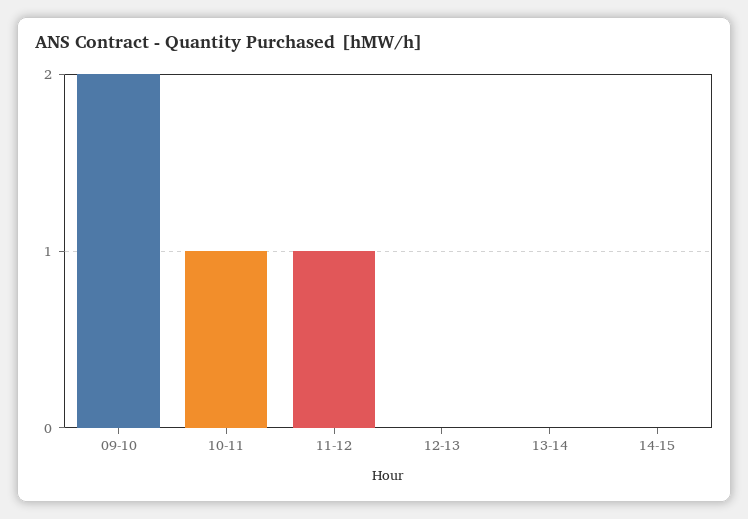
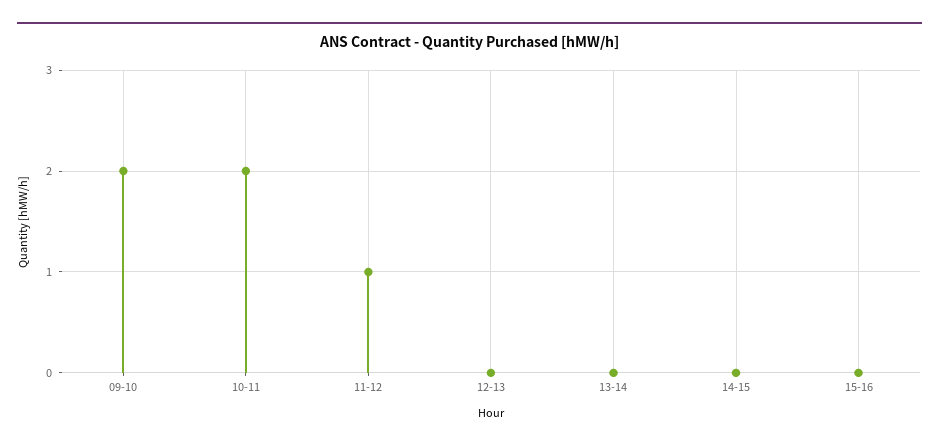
10-11: 1 -> 2
15-16: none -> 0

